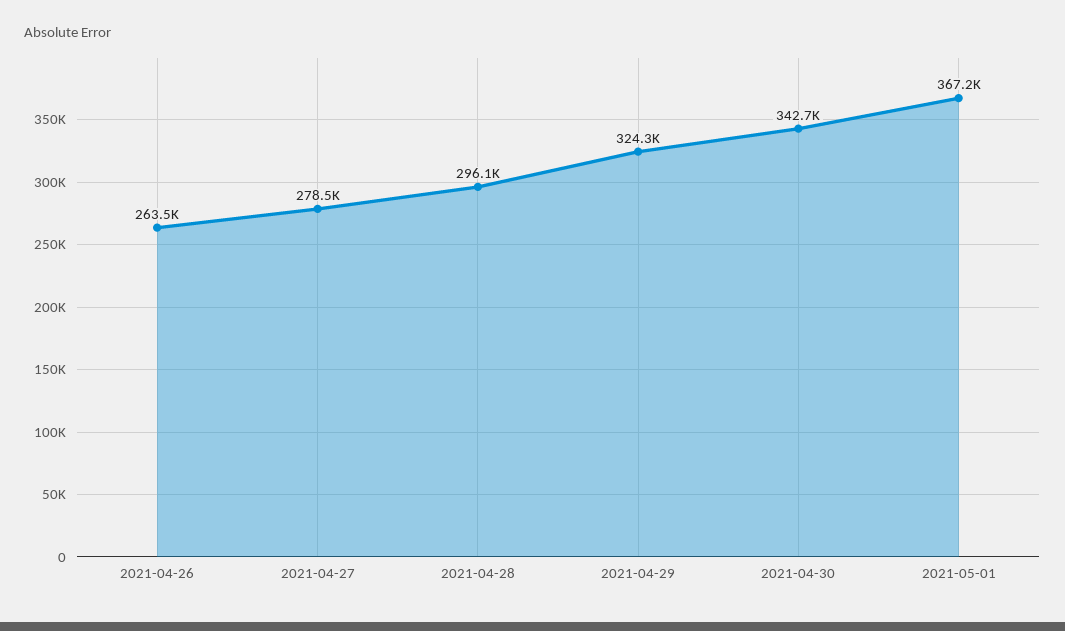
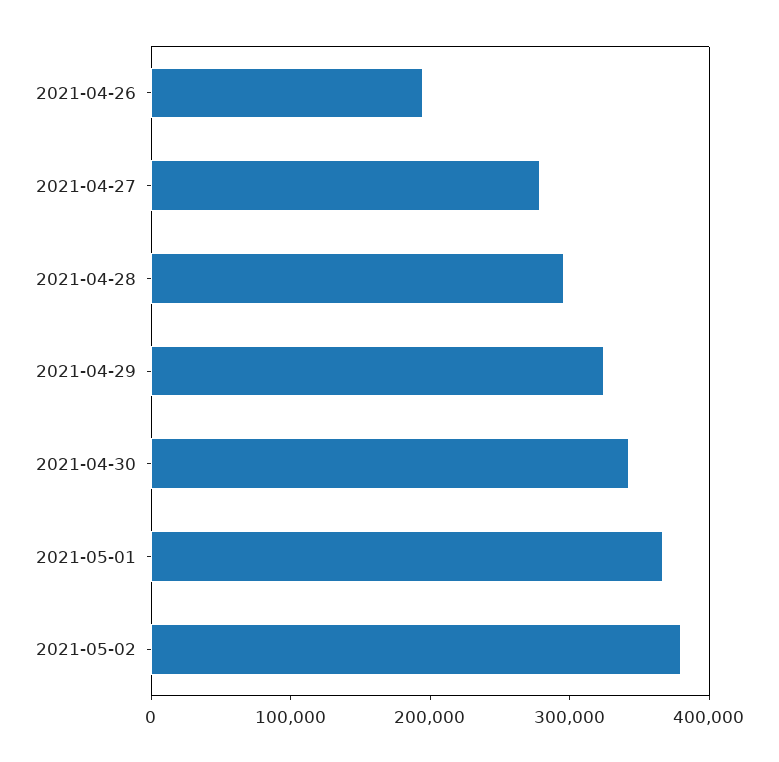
2021-04-26: 263500 -> 200000
2021-05-02: none -> 380000

